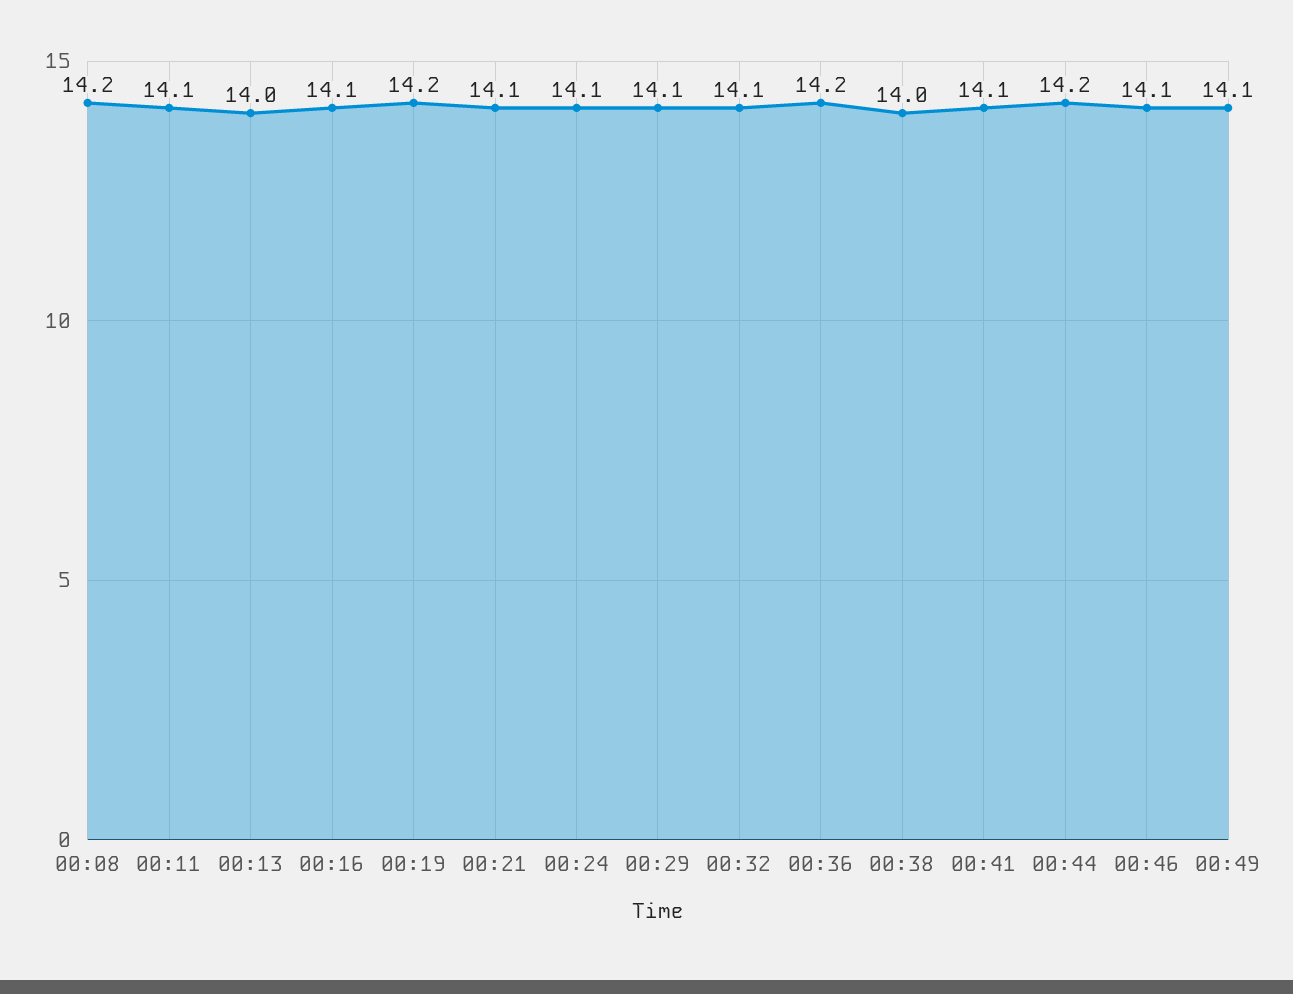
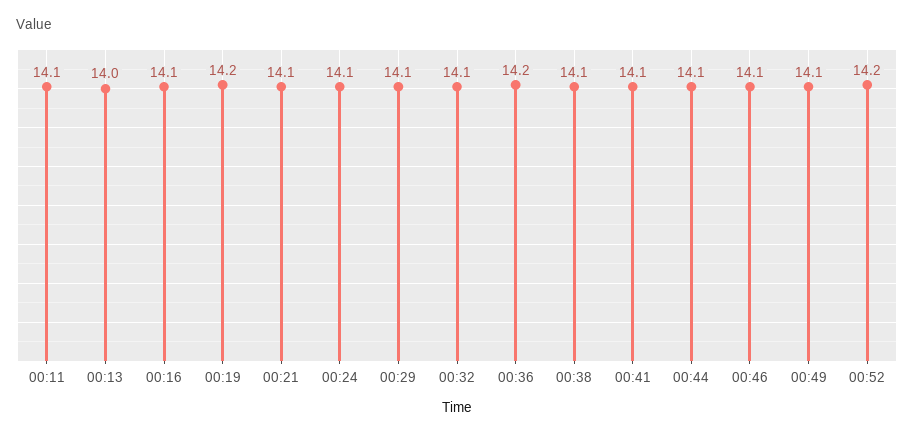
00:08: 14.2 -> none
00:38: 14 -> 14.1
00:44: 14.2 -> 14.1
00:52: none -> 14.2

